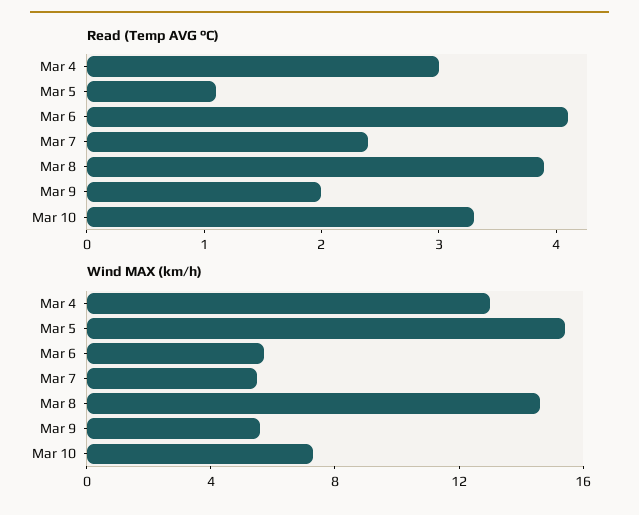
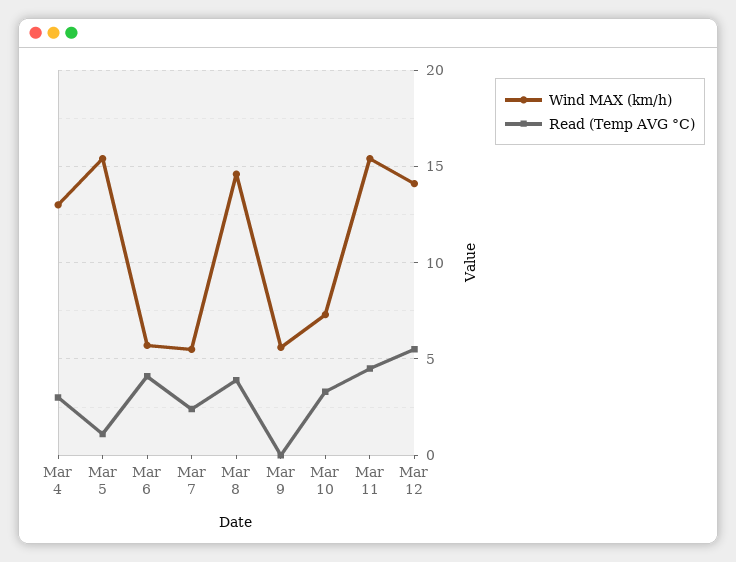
Read (Temp AVG °C), Mar 9: 2 -> 0
Wind MAX (km/h), Mar 11: none -> 15.5
Read (Temp AVG °C), Mar 11: none -> 4.5
Wind MAX (km/h), Mar 12: none -> 14
Read (Temp AVG °C), Mar 12: none -> 5.5

